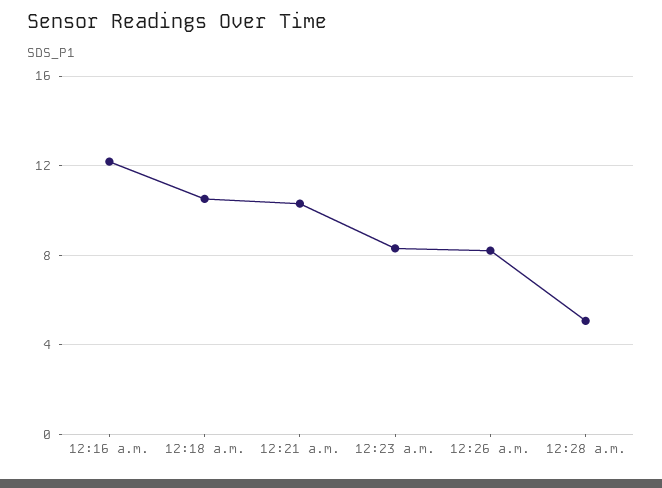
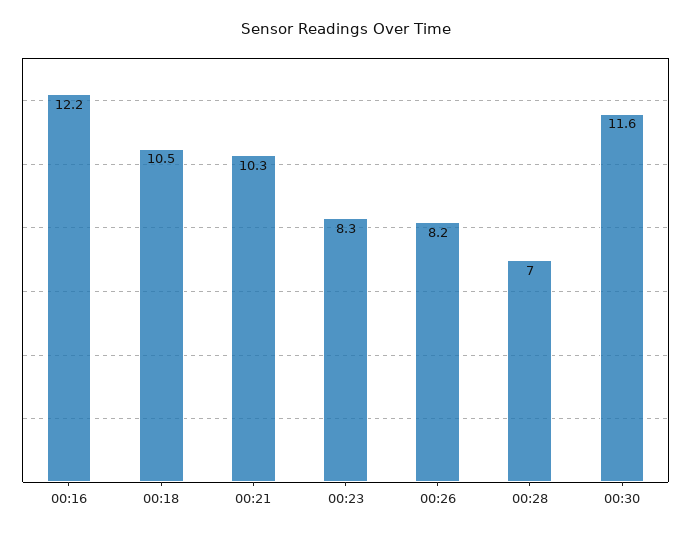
12:28 a.m.: 5 -> 7
00:30: none -> 11.6

